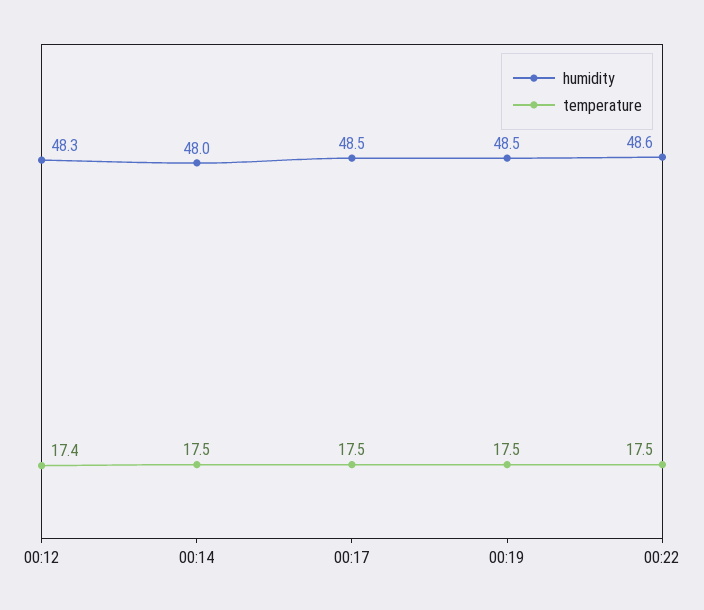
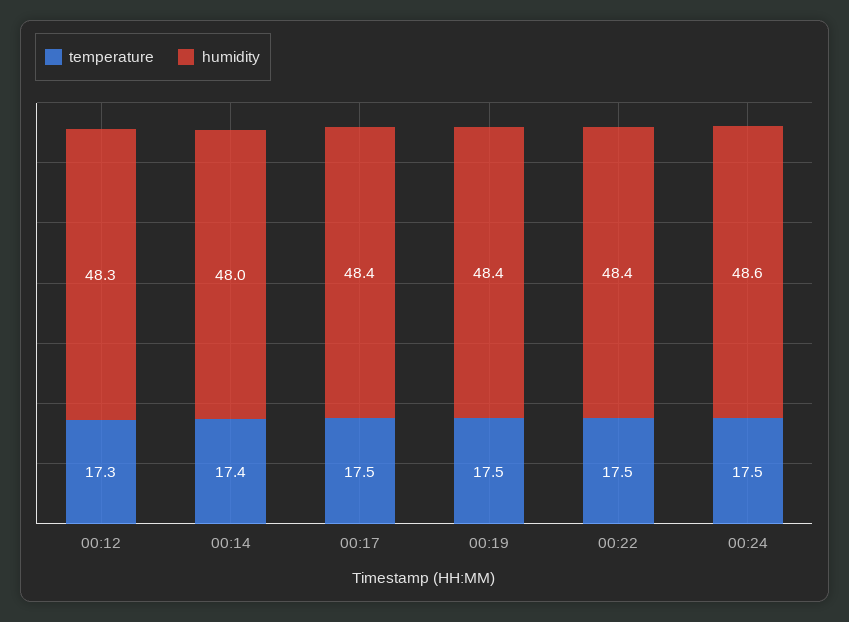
temperature, 00:12: 17.4 -> 17.3
temperature, 00:14: 17.5 -> 17.4
humidity, 00:17: 48.5 -> 48.4
humidity, 00:19: 48.5 -> 48.4
humidity, 00:22: 48.6 -> 48.4
temperature, 00:24: none -> 17.5
humidity, 00:24: none -> 48.6

